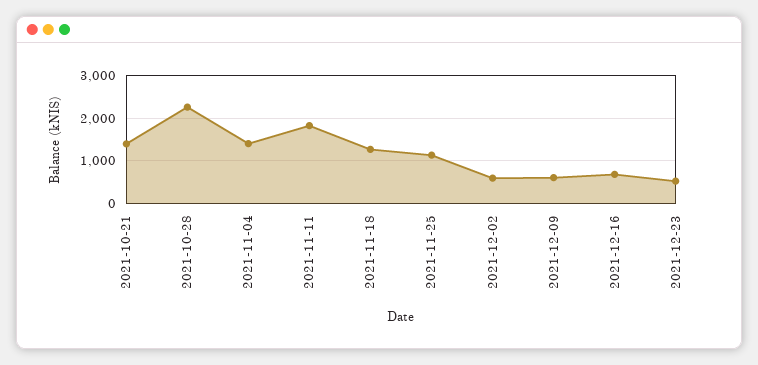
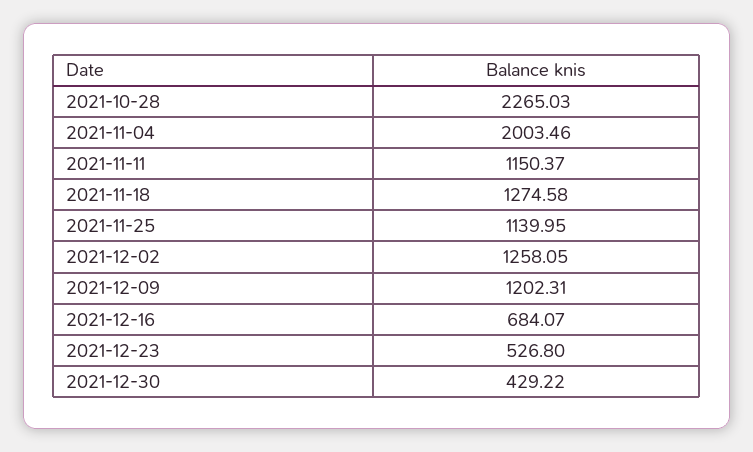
2021-10-21: 1400 -> none
2021-11-04: 1400 -> 2003.46
2021-11-11: 1800 -> 1150.37
2021-12-02: 600 -> 1258.05
2021-12-09: 600 -> 1202.31
2021-12-30: none -> 429.22

